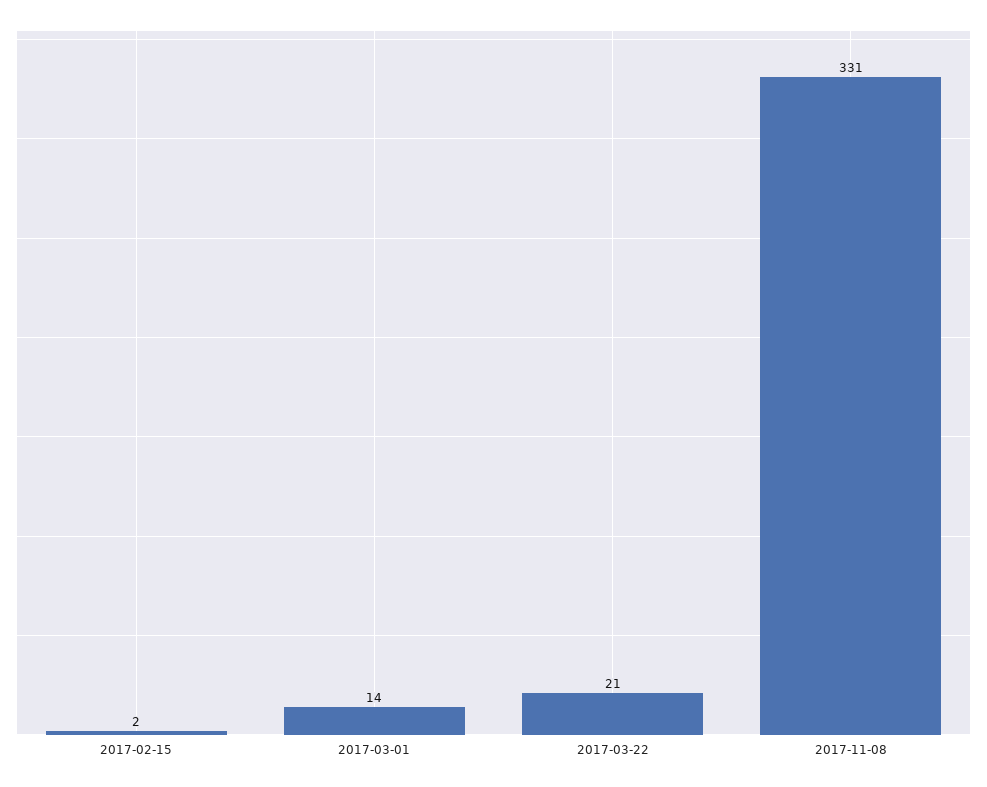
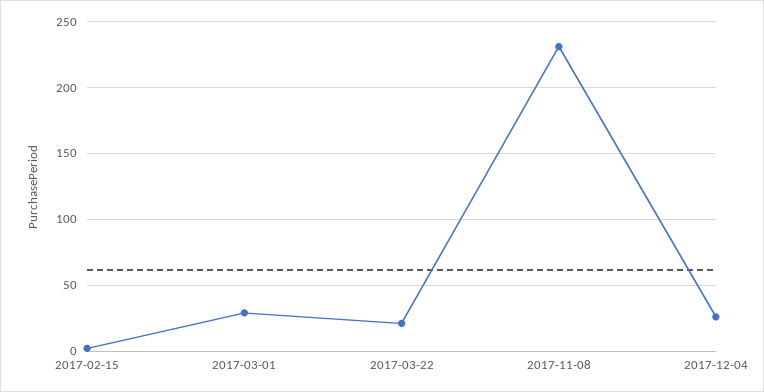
2017-03-01: 14 -> 30
2017-11-08: 331 -> 230
2017-12-04: none -> 25

